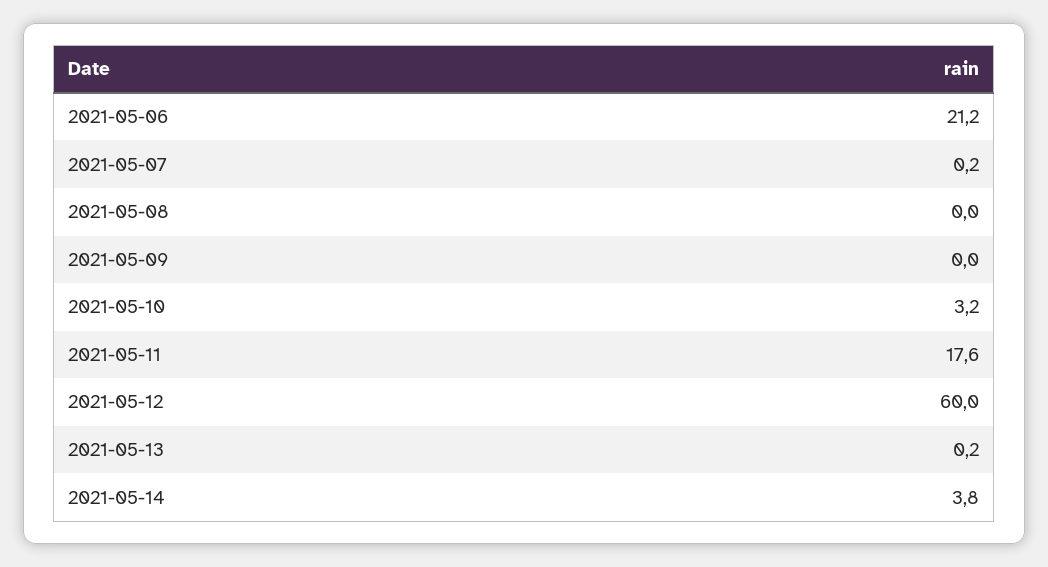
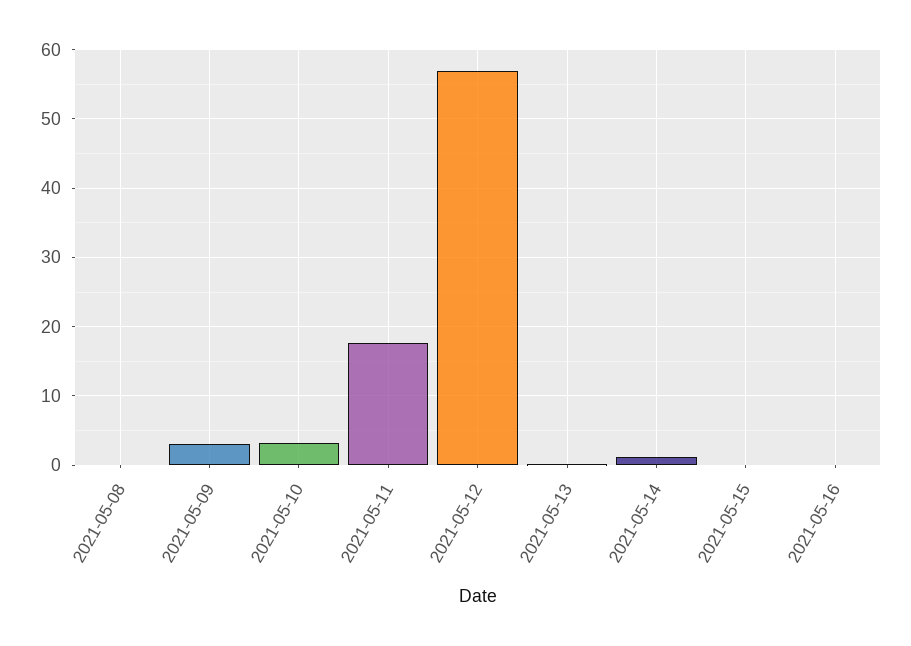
2021-05-06: 21.2 -> none
2021-05-07: 0.2 -> none
2021-05-09: 0 -> 3
2021-05-12: 60 -> 57
2021-05-14: 3.8 -> 1
2021-05-15: none -> 0
2021-05-16: none -> 0

